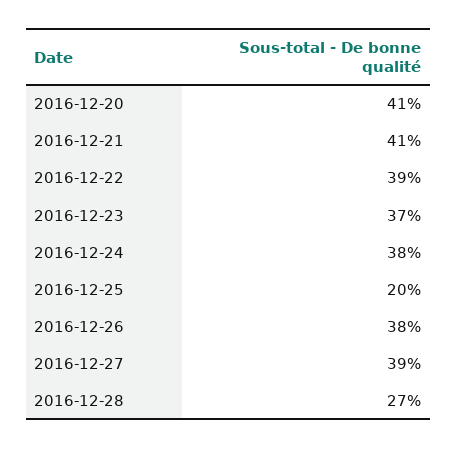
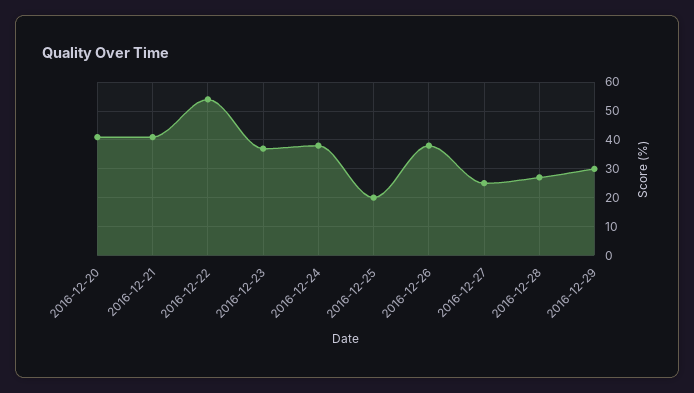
2016-12-22: 39 -> 55
2016-12-27: 39 -> 25
2016-12-29: none -> 30

